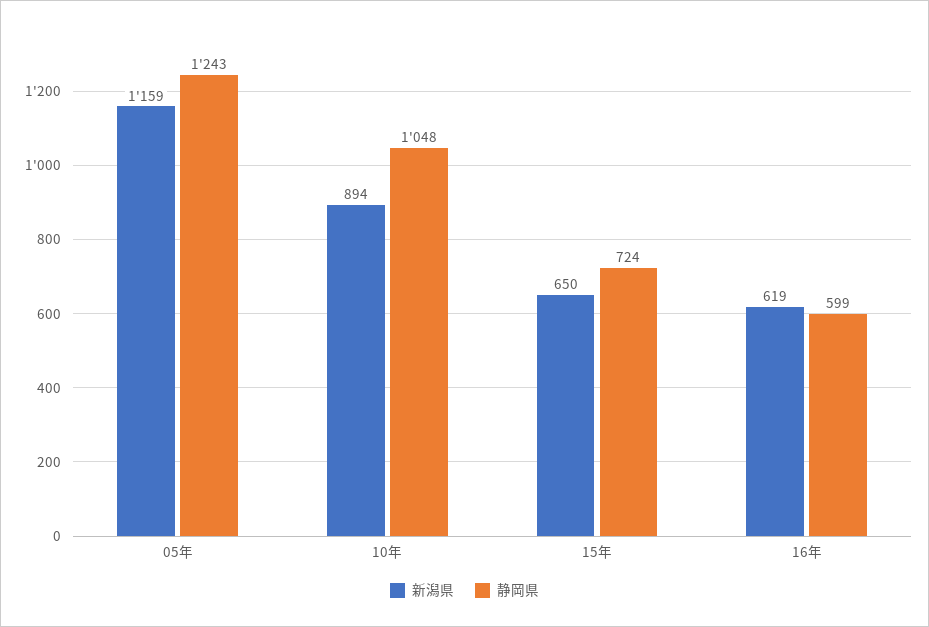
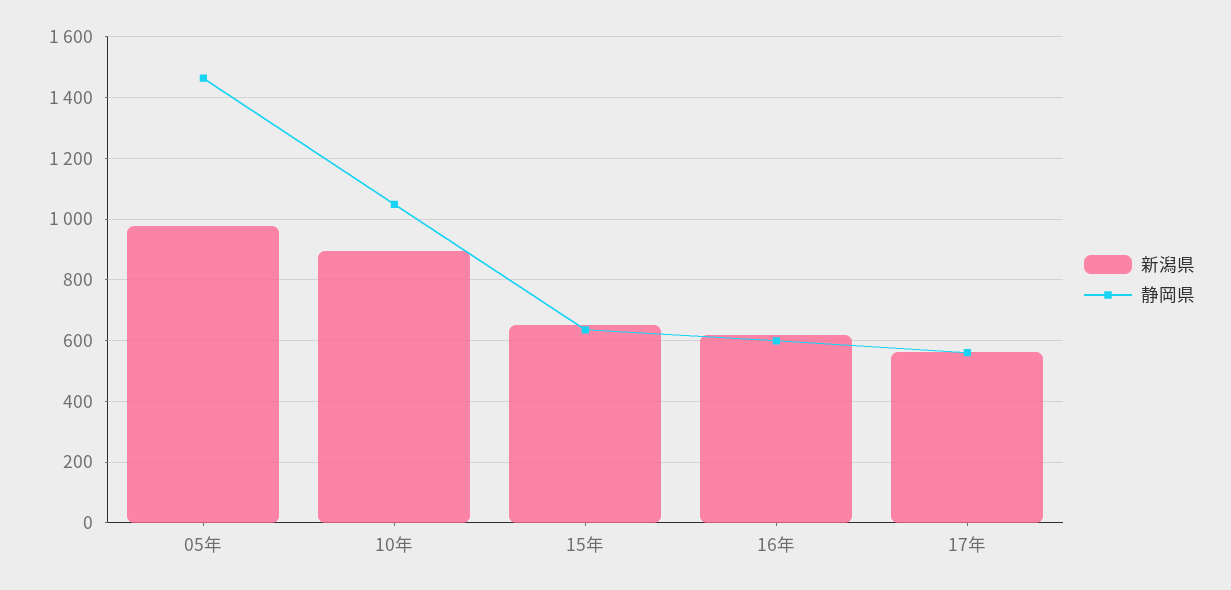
新潟県, 05年: 1159 -> 980
静岡県, 05年: 1243 -> 1460
静岡県, 15年: 724 -> 640
新潟県, 17年: none -> 560
静岡県, 17年: none -> 560

